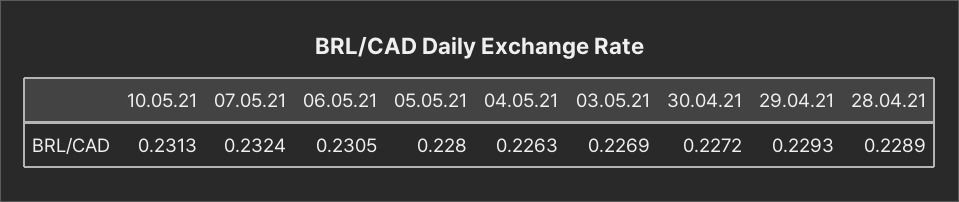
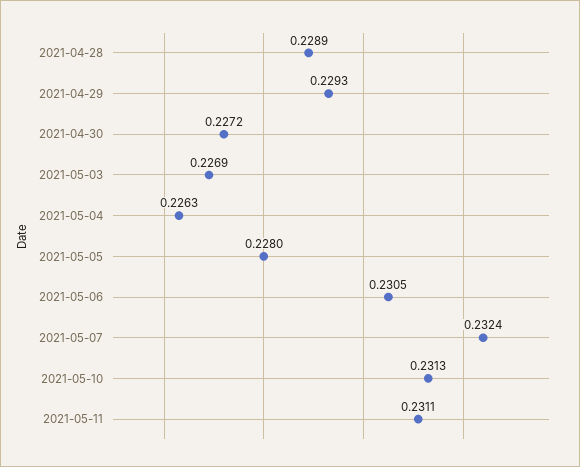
2021-05-11: none -> 0.2311

